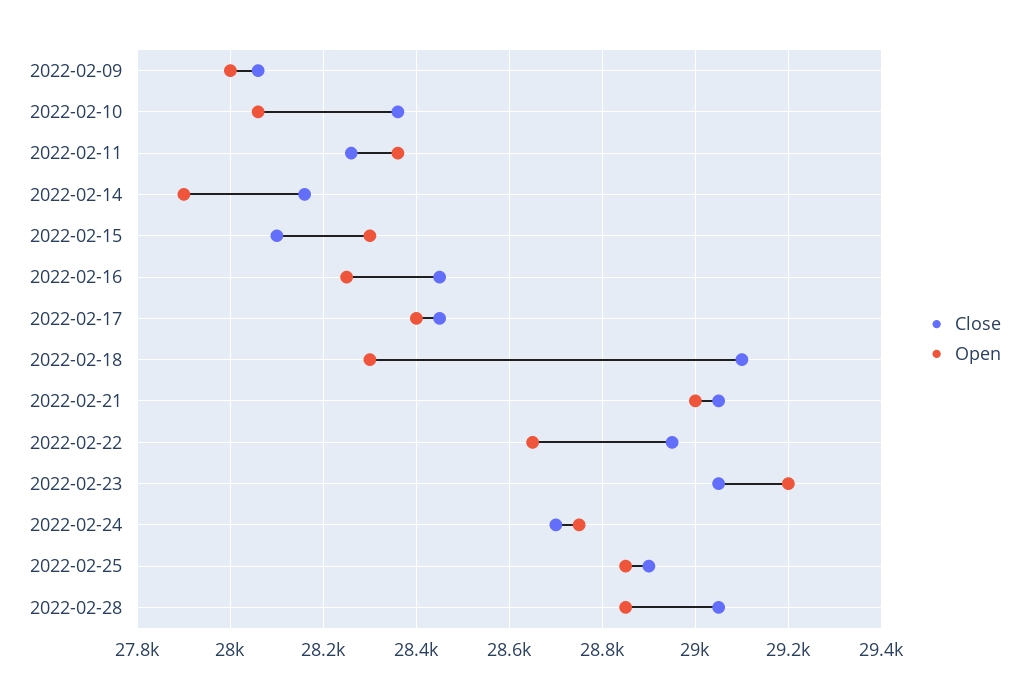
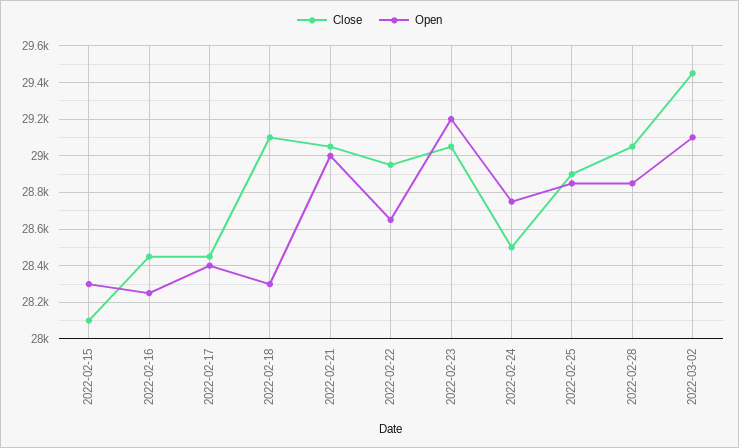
Close, 2022-02-09: 28060 -> none
Open, 2022-02-09: 28000 -> none
Close, 2022-02-10: 28360 -> none
Open, 2022-02-10: 28060 -> none
Close, 2022-02-11: 28260 -> none
Open, 2022-02-11: 28360 -> none
Close, 2022-02-14: 28160 -> none
Open, 2022-02-14: 27900 -> none
Close, 2022-02-24: 28700 -> 28500
Close, 2022-03-02: none -> 29450
Open, 2022-03-02: none -> 29100

